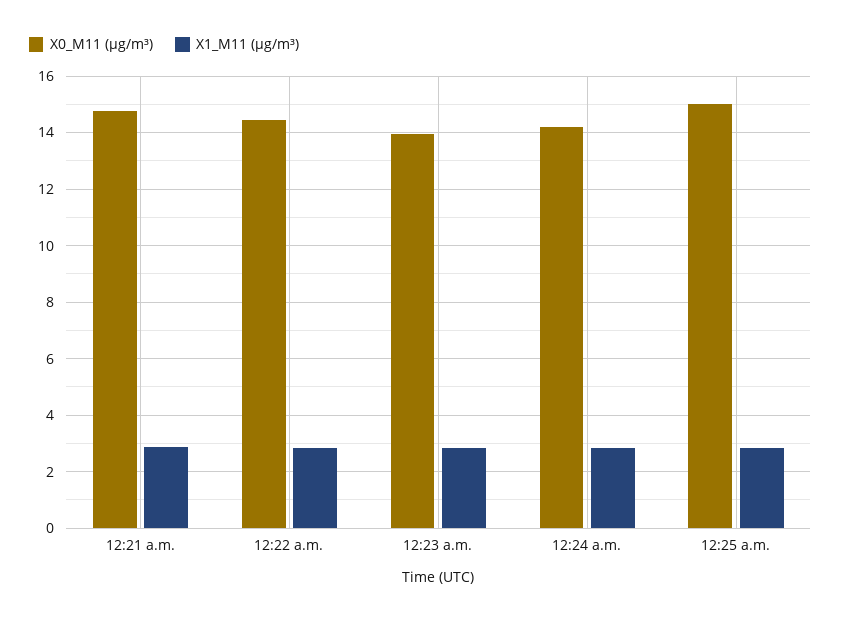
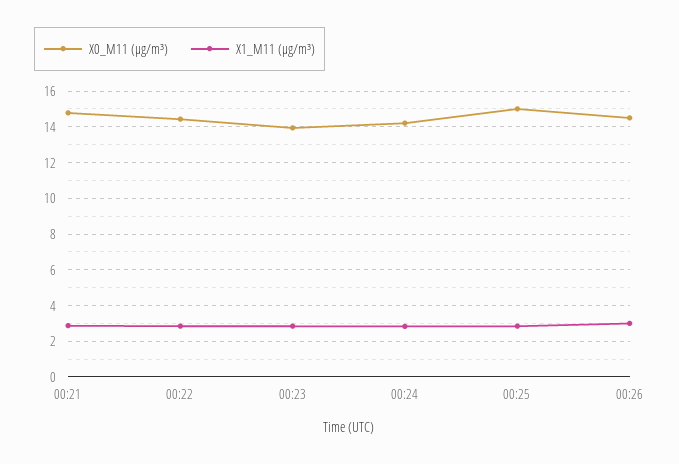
X0_M11 (μg/m³), 00:26: none -> 14.5
X1_M11 (μg/m³), 00:26: none -> 3

